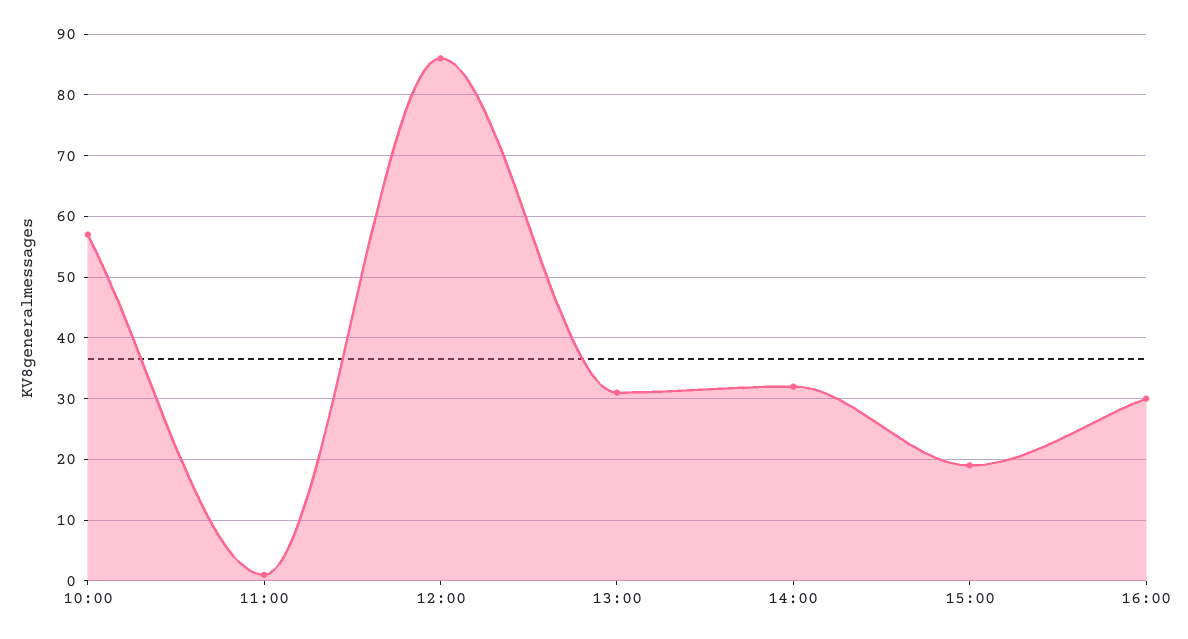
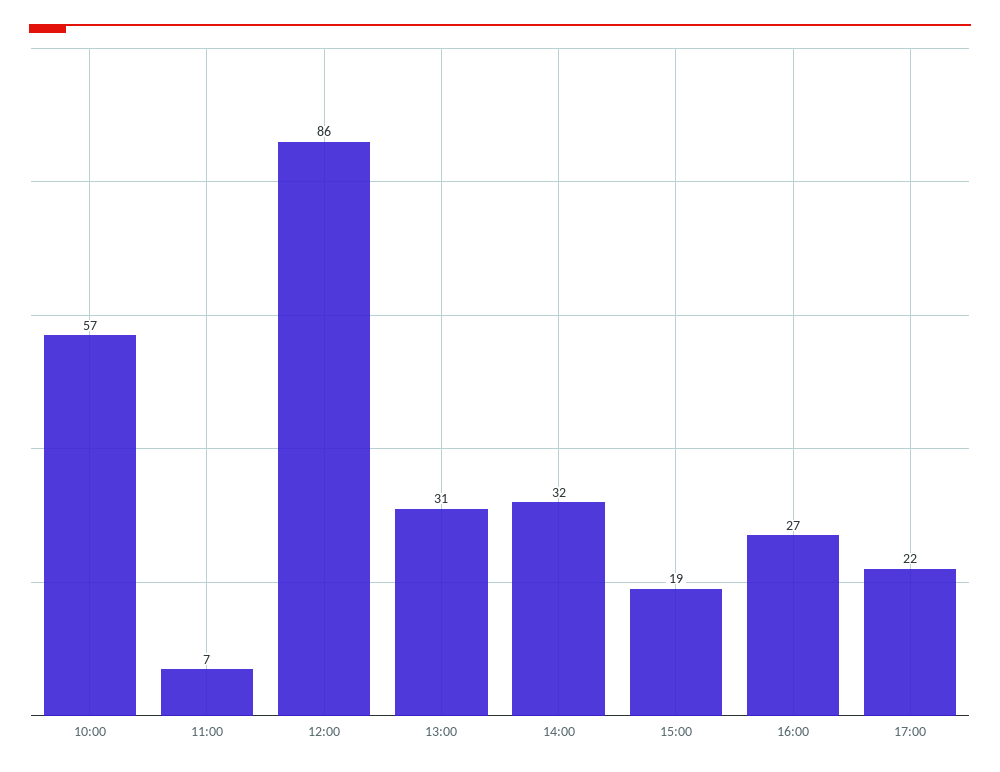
11:00: 1 -> 7
16:00: 30 -> 27
17:00: none -> 22

